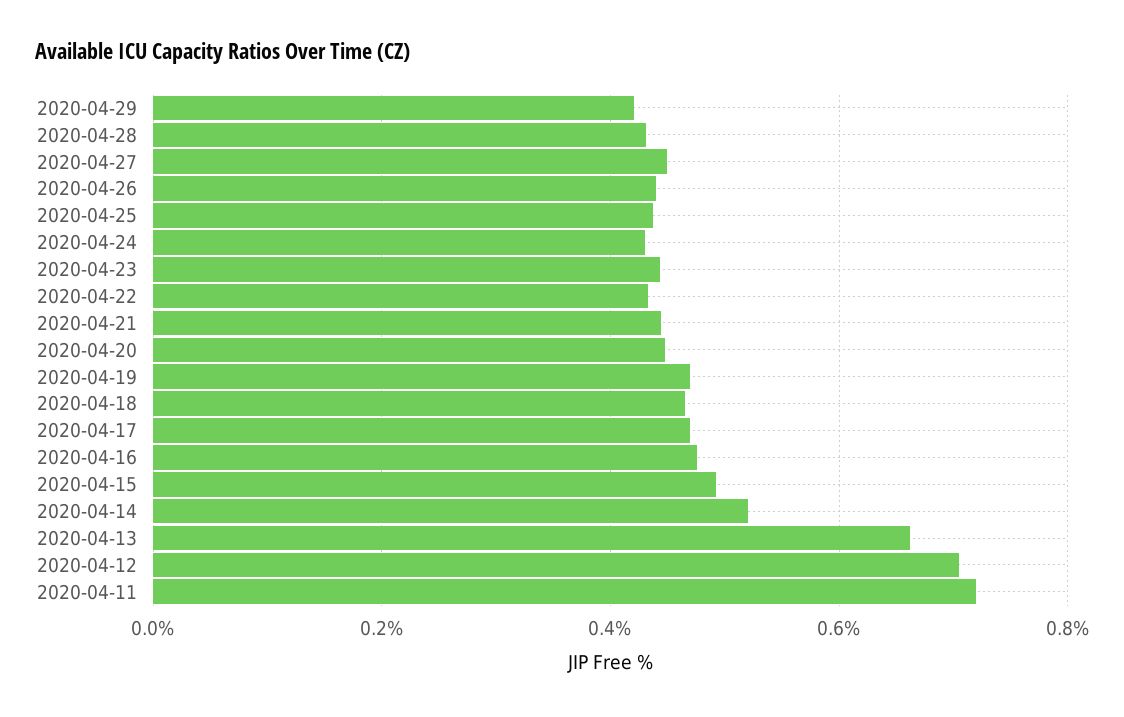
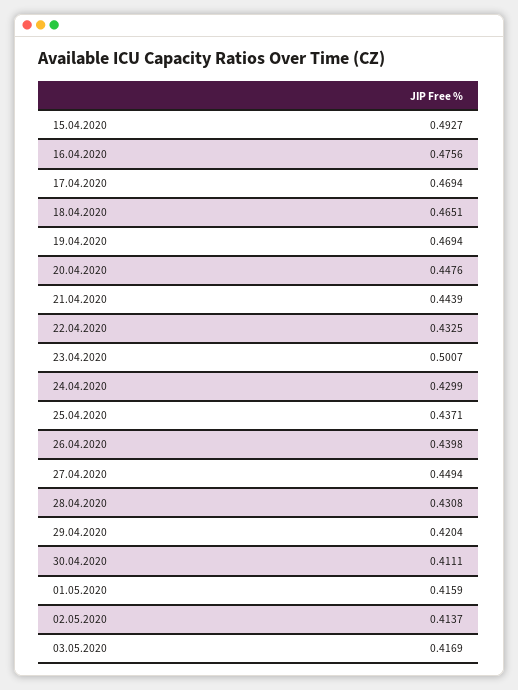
2020-04-23: 0.44 -> 0.5007
2020-04-14: 0.52 -> none
2020-04-13: 0.66 -> none
2020-04-12: 0.7 -> none
2020-04-11: 0.72 -> none
30.04.2020: none -> 0.4111
01.05.2020: none -> 0.4159
02.05.2020: none -> 0.4137
03.05.2020: none -> 0.4169

